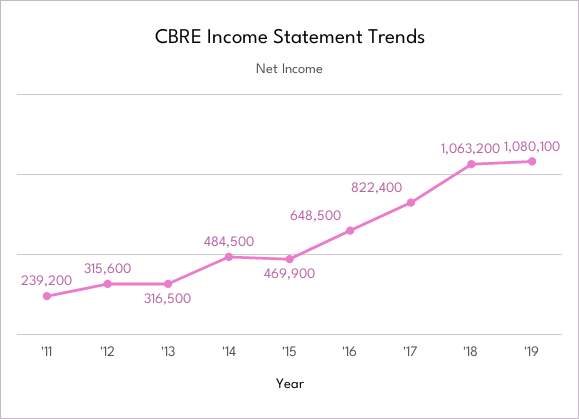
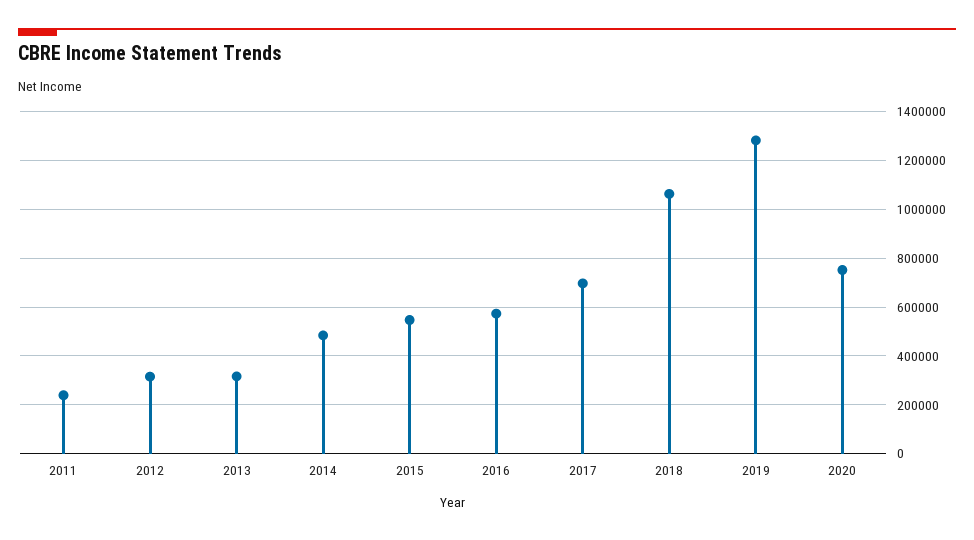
'15: 469900 -> 550000
'16: 648500 -> 575000
'17: 822400 -> 700000
'19: 1080100 -> 1275000
2020: none -> 750000

